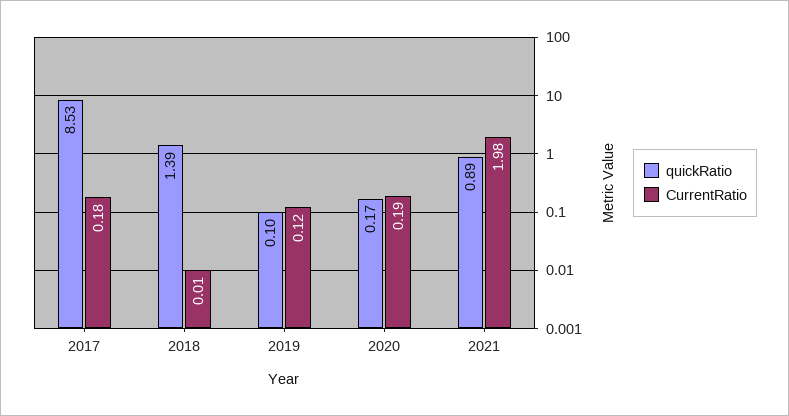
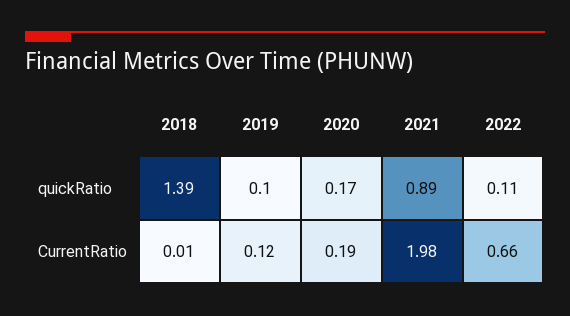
quickRatio, 2017: 8.53 -> none
CurrentRatio, 2017: 0.18 -> none
quickRatio, 2022: none -> 0.11
CurrentRatio, 2022: none -> 0.66

